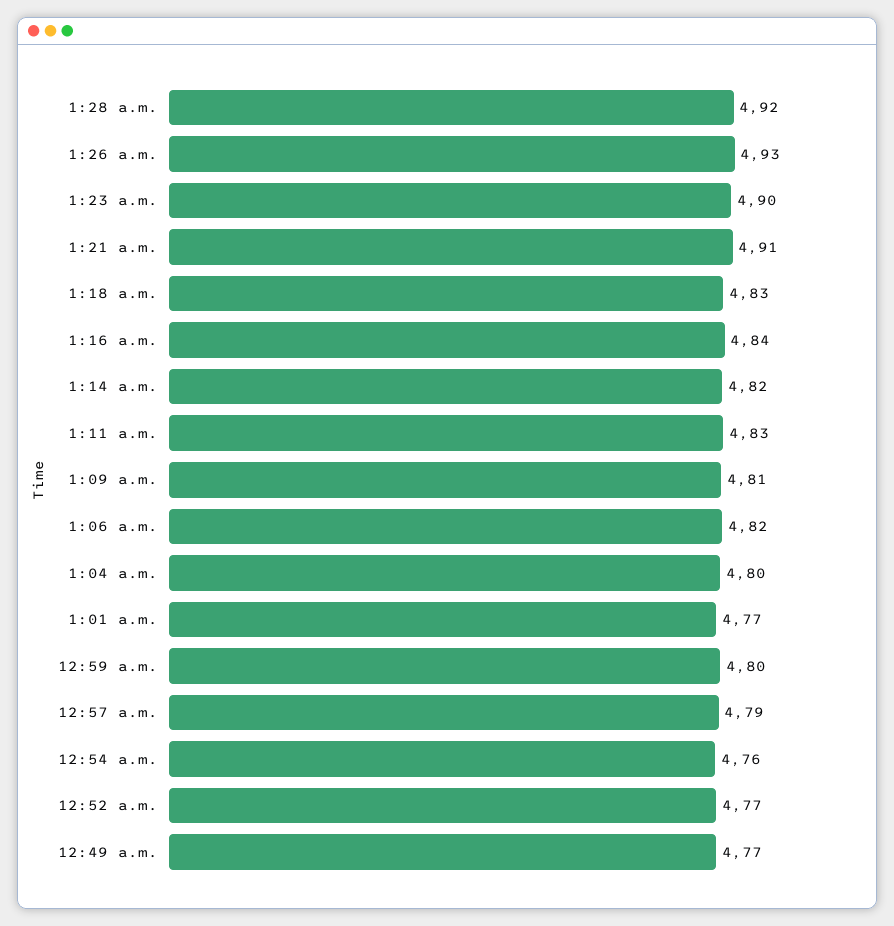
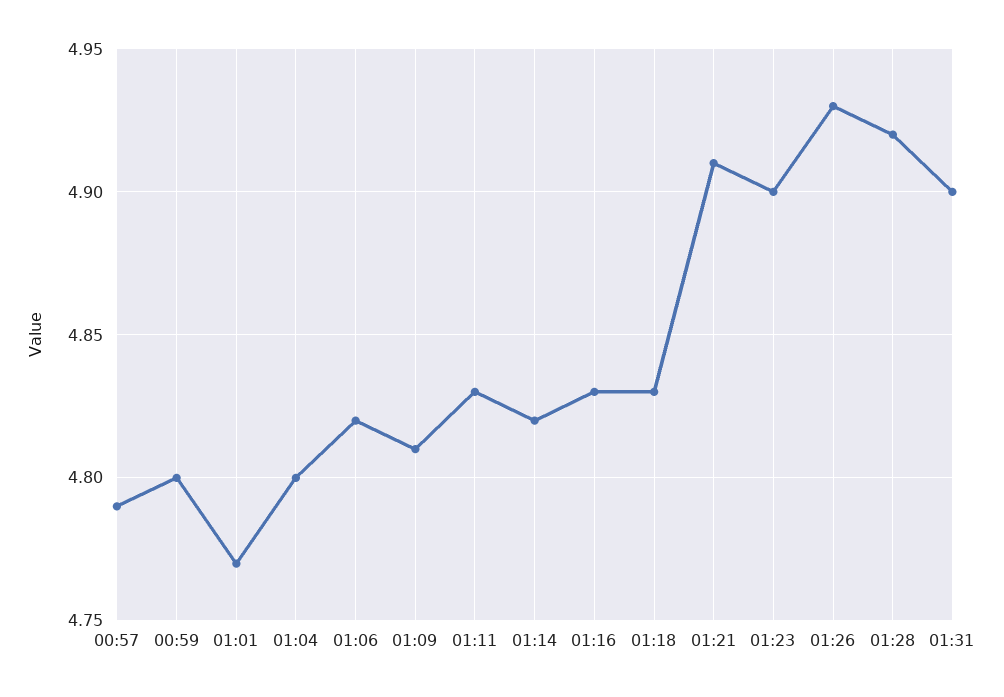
1:16 a.m.: 4.84 -> 4.83
12:54 a.m.: 4.76 -> none
12:52 a.m.: 4.77 -> none
12:49 a.m.: 4.77 -> none
01:31: none -> 4.9

